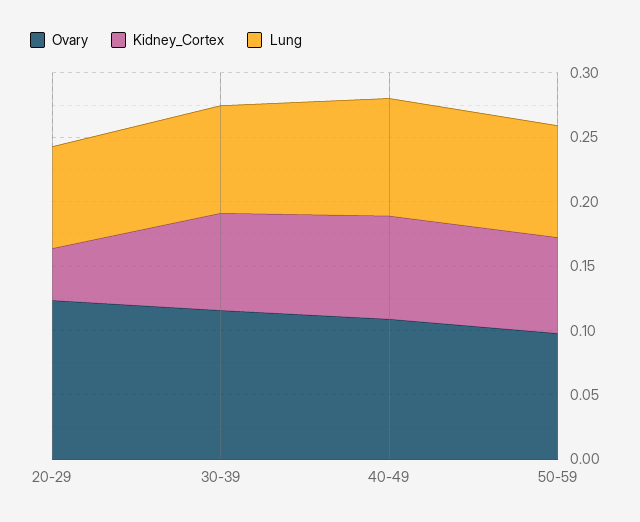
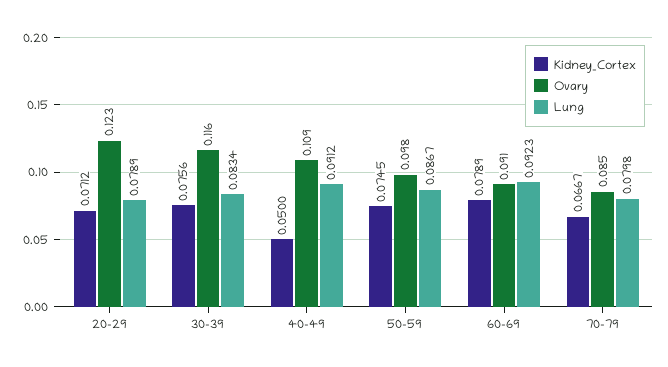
Kidney_Cortex, 20-29: 0.04 -> 0.0712
Kidney_Cortex, 40-49: 0.08 -> 0.05
Kidney_Cortex, 60-69: none -> 0.0789
Ovary, 60-69: none -> 0.091
Lung, 60-69: none -> 0.0923
Kidney_Cortex, 70-79: none -> 0.0667
Ovary, 70-79: none -> 0.085
Lung, 70-79: none -> 0.0798

